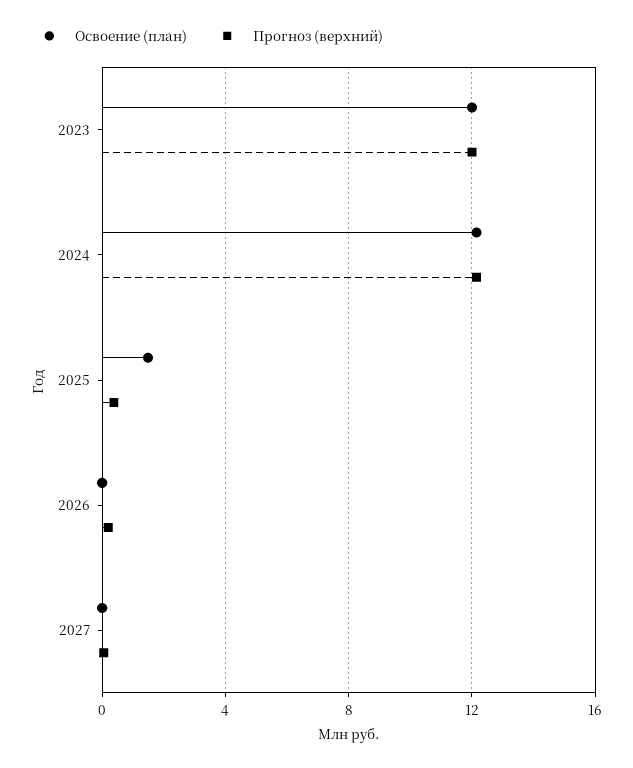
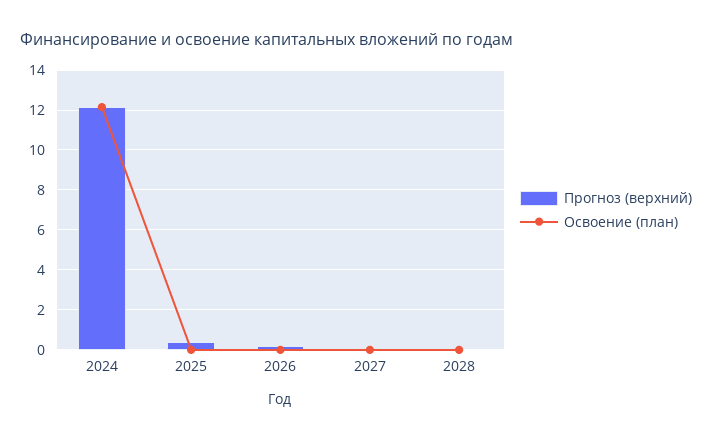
Освоение (план), 2023: 12 -> none
Прогноз (верхний), 2023: 12 -> none
Освоение (план), 2025: 1.5 -> 0
Прогноз (верхний), 2028: none -> 0
Освоение (план), 2028: none -> 0

